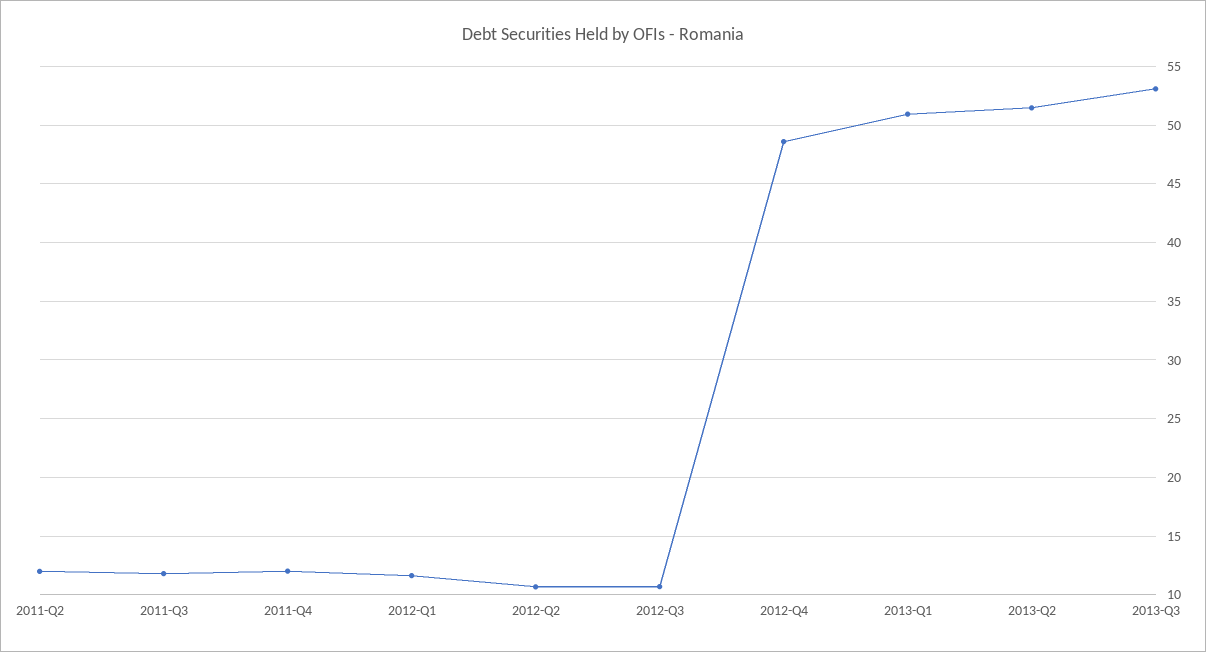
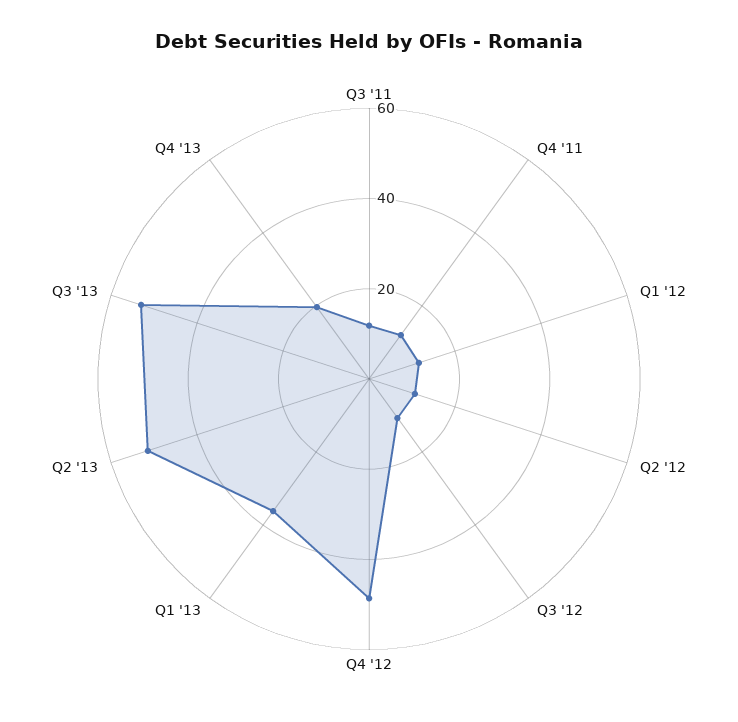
2011-Q2: 12 -> none
2013-Q1: 51 -> 35
Q4 '13: none -> 20

